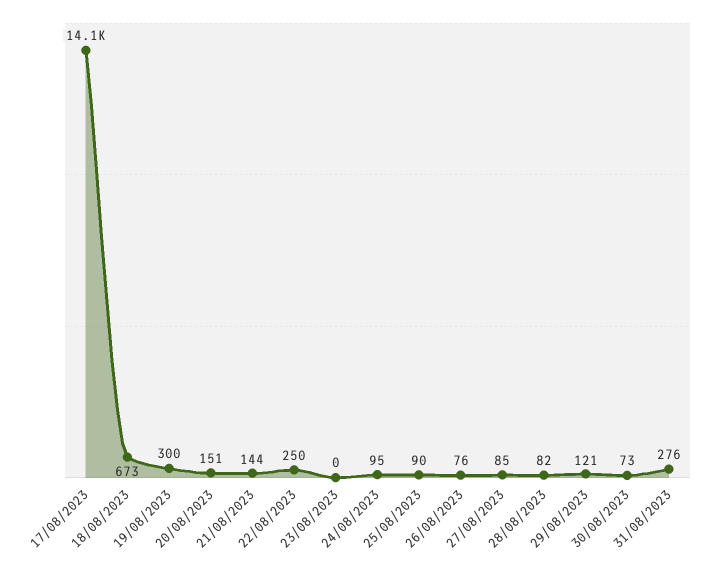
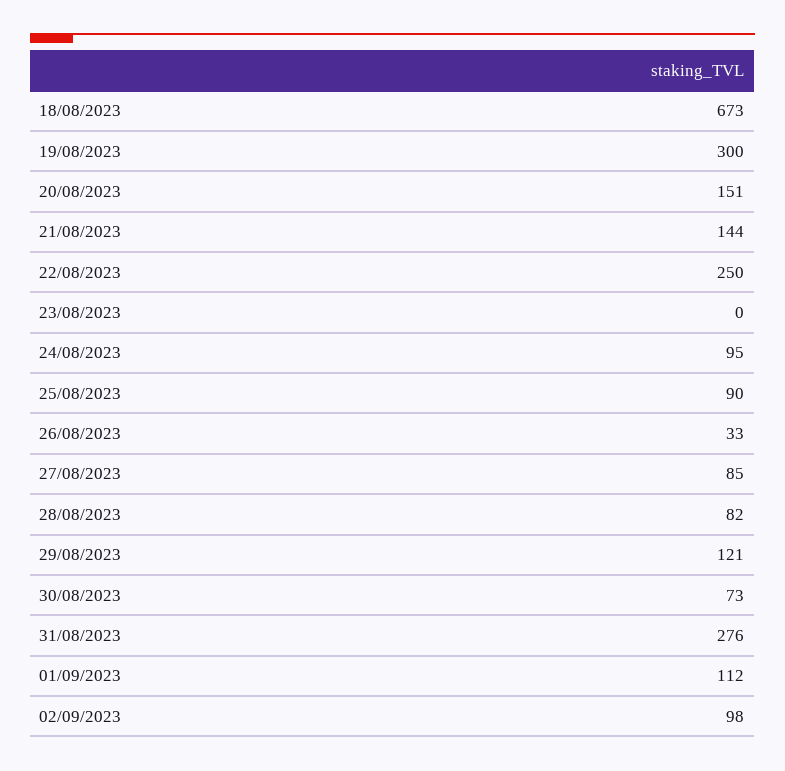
17/08/2023: 14100 -> none
26/08/2023: 76 -> 33
01/09/2023: none -> 112
02/09/2023: none -> 98

